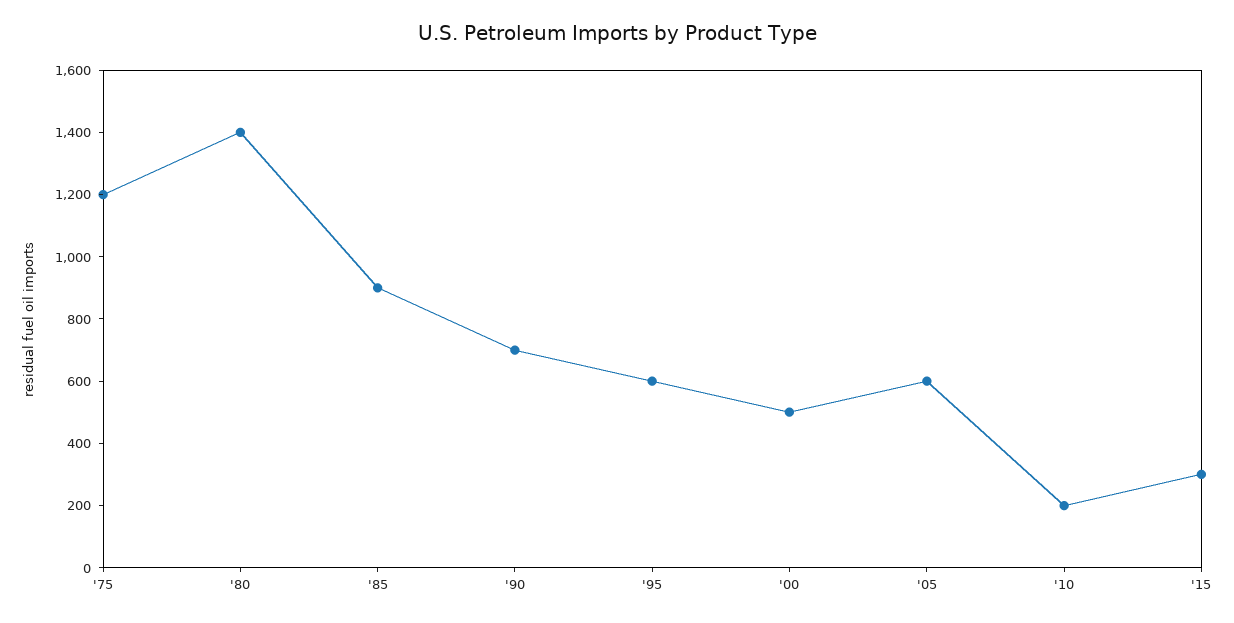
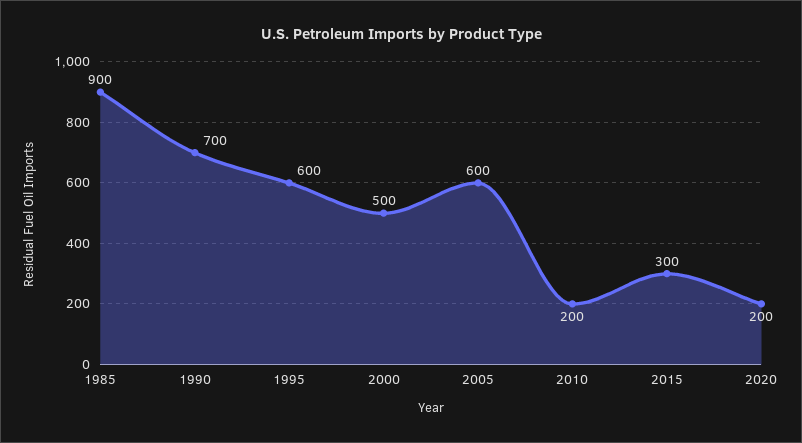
'75: 1200 -> none
'80: 1400 -> none
2020: none -> 200

